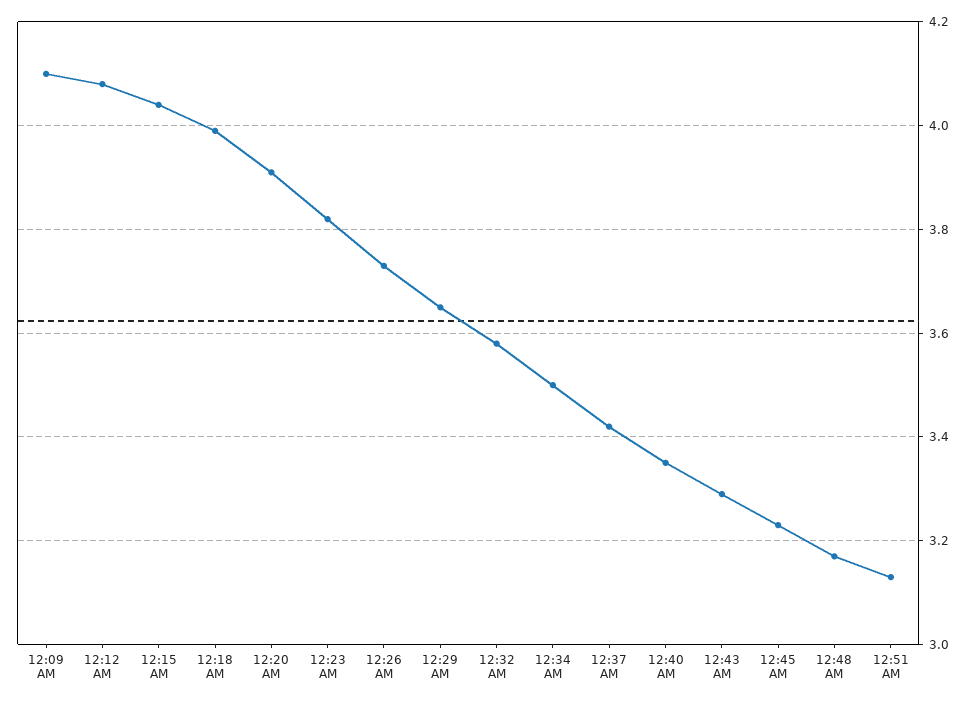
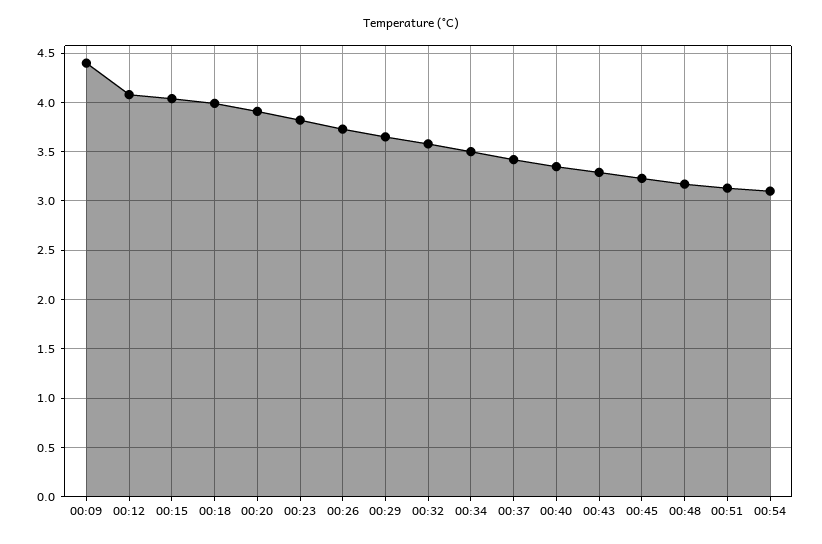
12:09 AM: 4.1 -> 4.4
00:54: none -> 3.1

